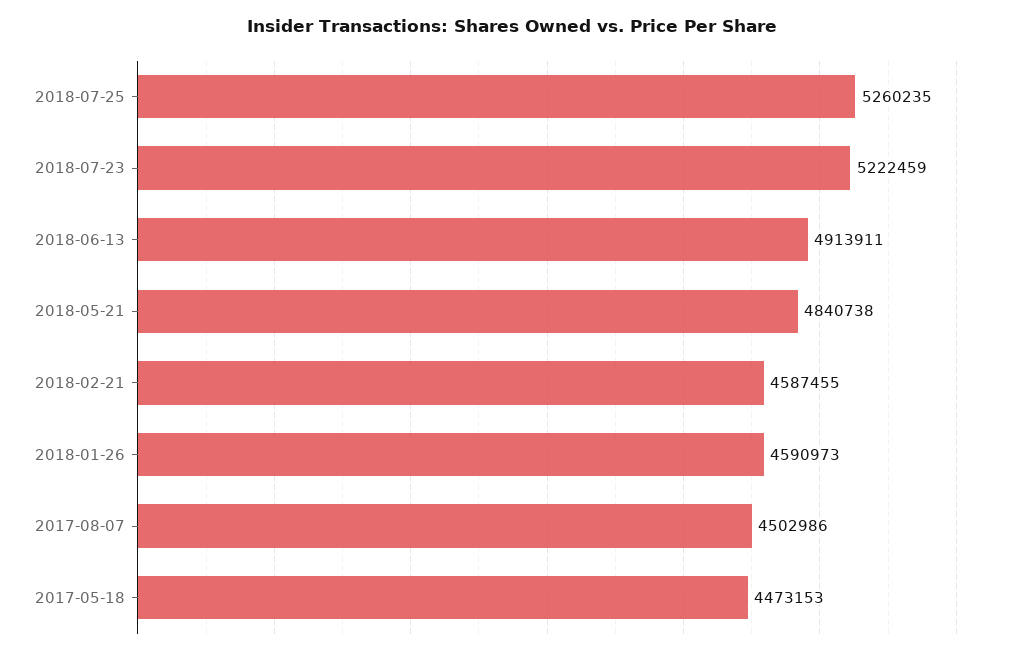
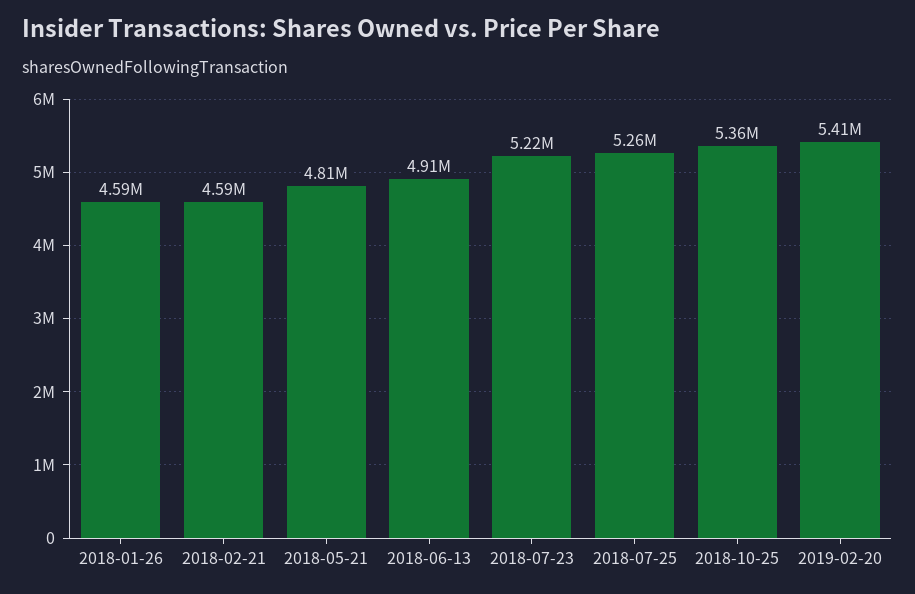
2018-05-21: 4840738 -> 4810000
2017-08-07: 4502986 -> none
2017-05-18: 4473153 -> none
2018-10-25: none -> 5360000
2019-02-20: none -> 5410000

